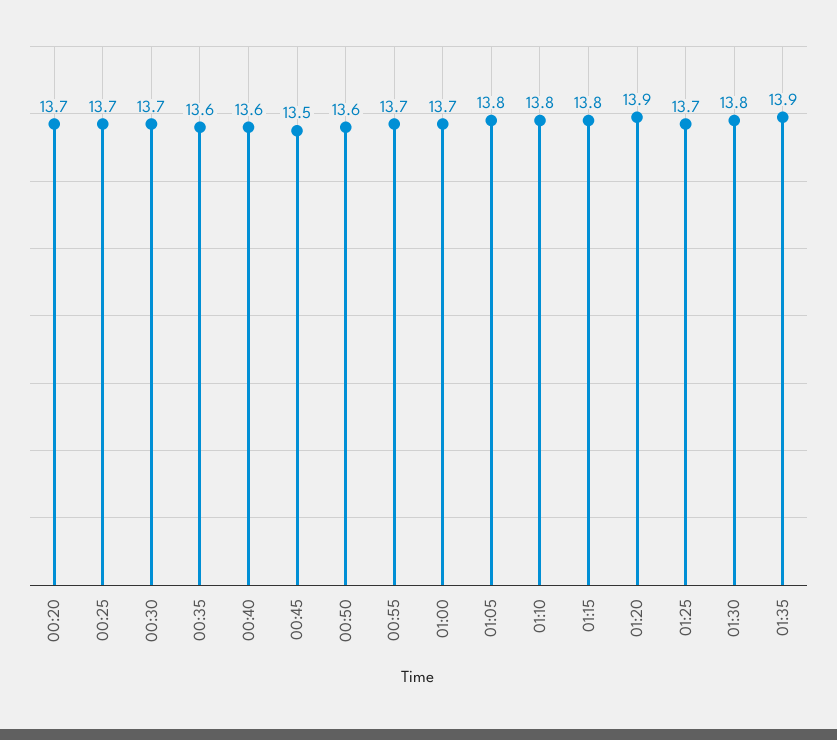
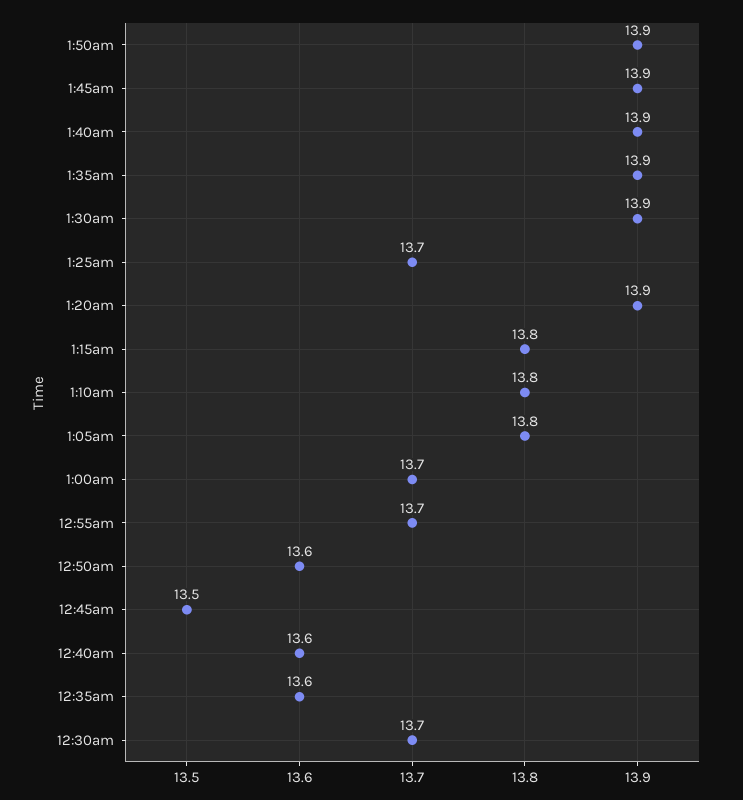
00:20: 13.7 -> none
00:25: 13.7 -> none
01:30: 13.8 -> 13.9
1:50am: none -> 13.9
1:45am: none -> 13.9
1:40am: none -> 13.9

